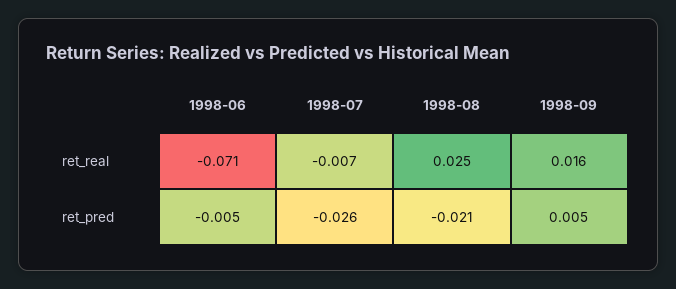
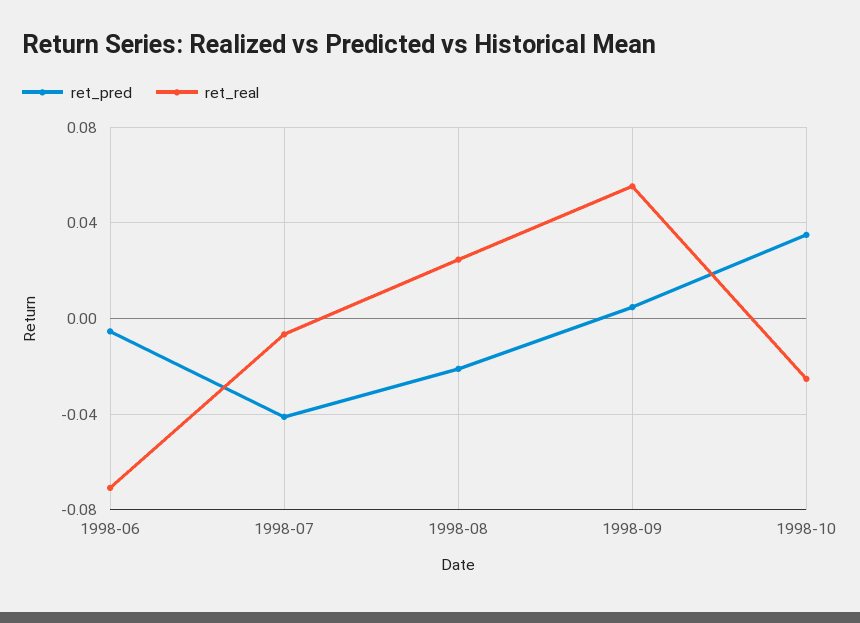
ret_real, 1998-09: 0.016 -> 0.055
ret_pred, 1998-07: -0.026 -> -0.04
ret_pred, 1998-10: none -> 0.035
ret_real, 1998-10: none -> -0.025

